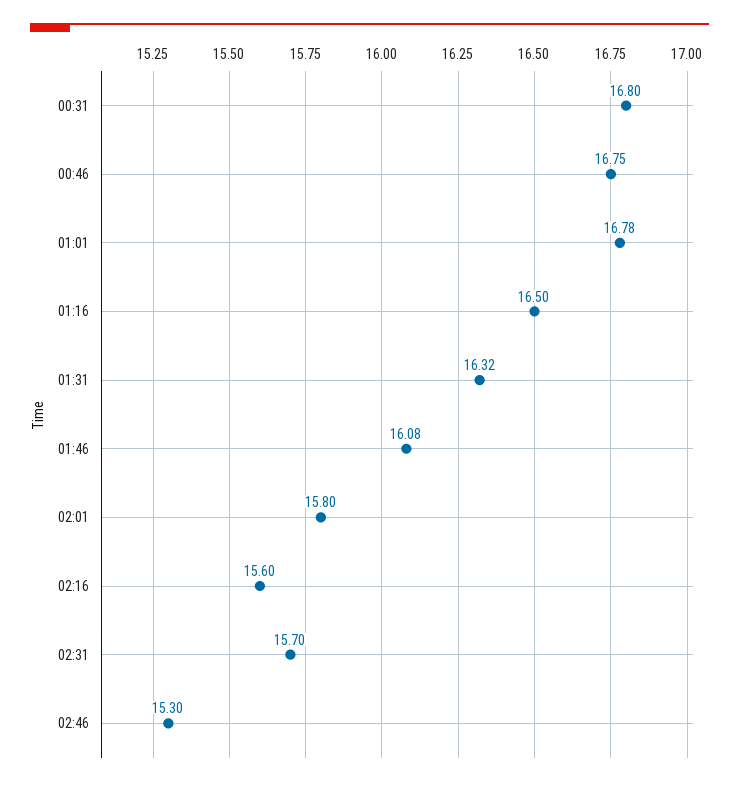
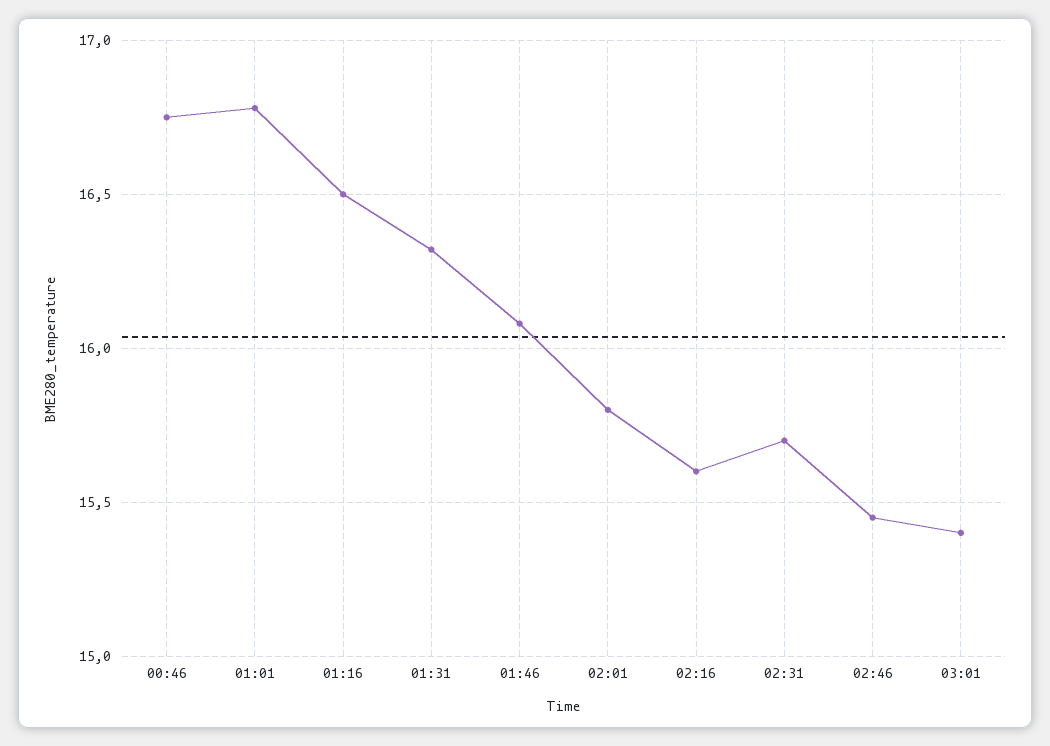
00:31: 16.8 -> none
02:46: 15.3 -> 15.45
03:01: none -> 15.4

